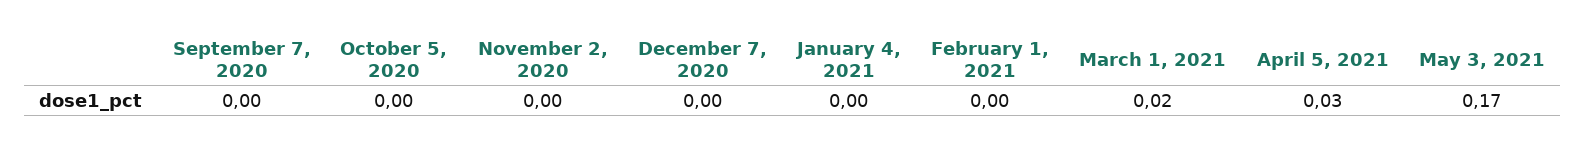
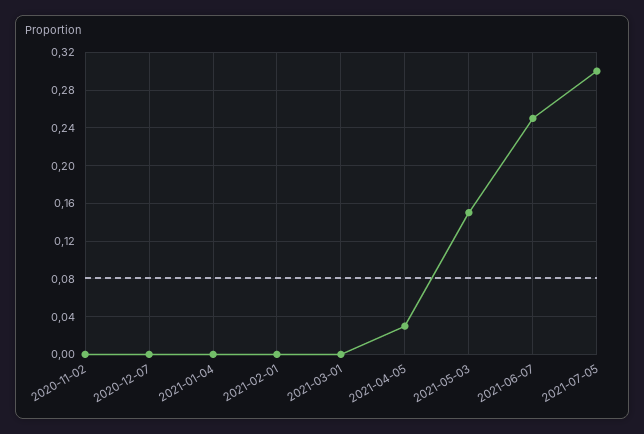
September 7, 2020: 0 -> none
October 5, 2020: 0 -> none
March 1, 2021: 0.02 -> 0
May 3, 2021: 0.17 -> 0.15
2021-06-07: none -> 0.25
2021-07-05: none -> 0.3

